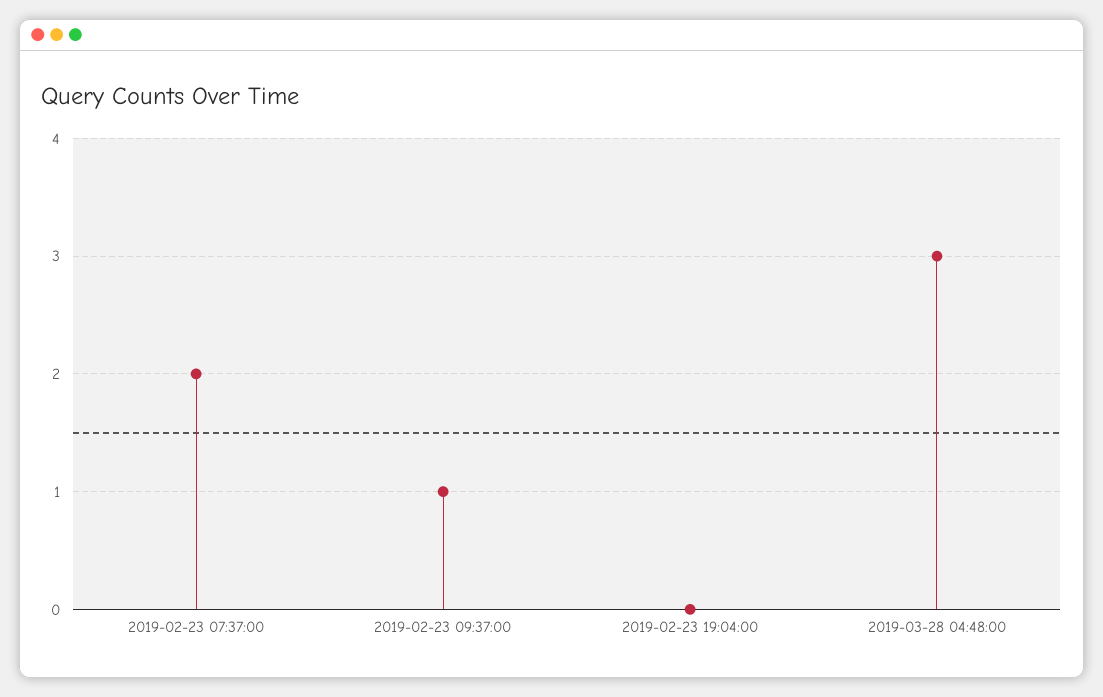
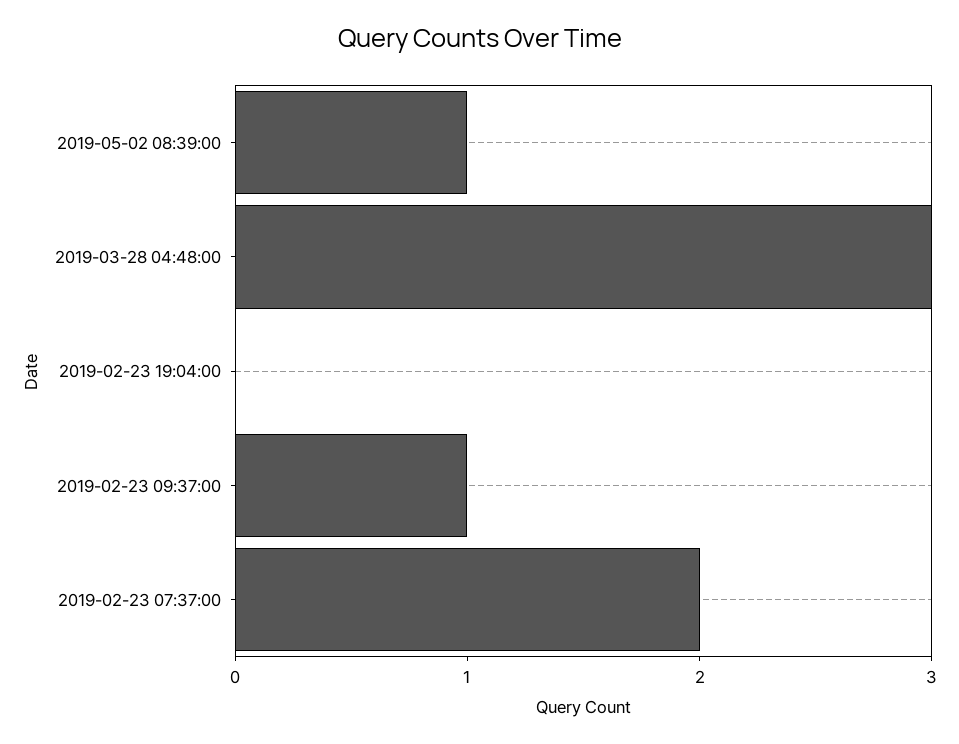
2019-05-02 08:39:00: none -> 1

